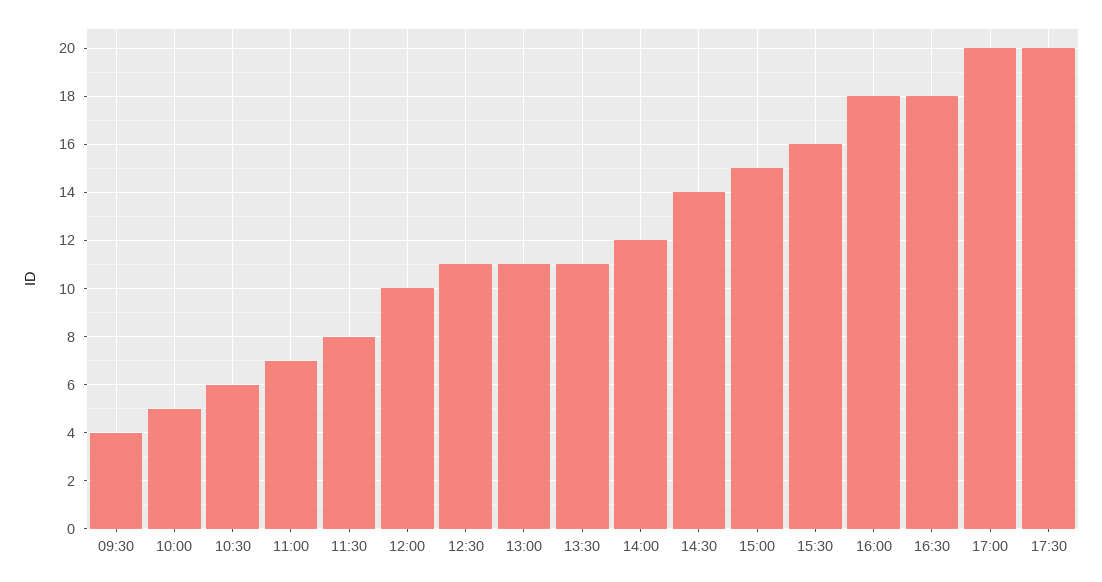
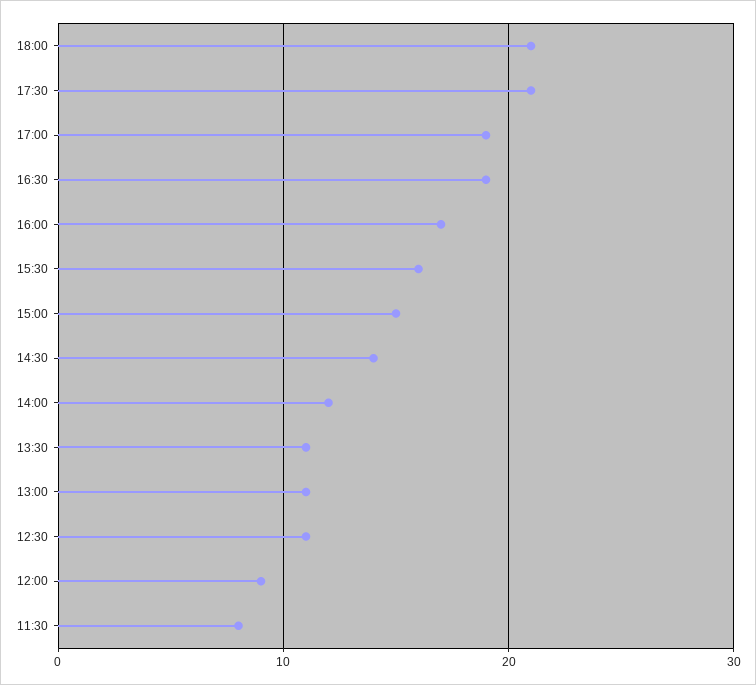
09:30: 4 -> none
10:00: 5 -> none
10:30: 6 -> none
11:00: 7 -> none
12:00: 10 -> 9
16:00: 18 -> 17
16:30: 18 -> 19
17:00: 20 -> 19
17:30: 20 -> 21
18:00: none -> 21

